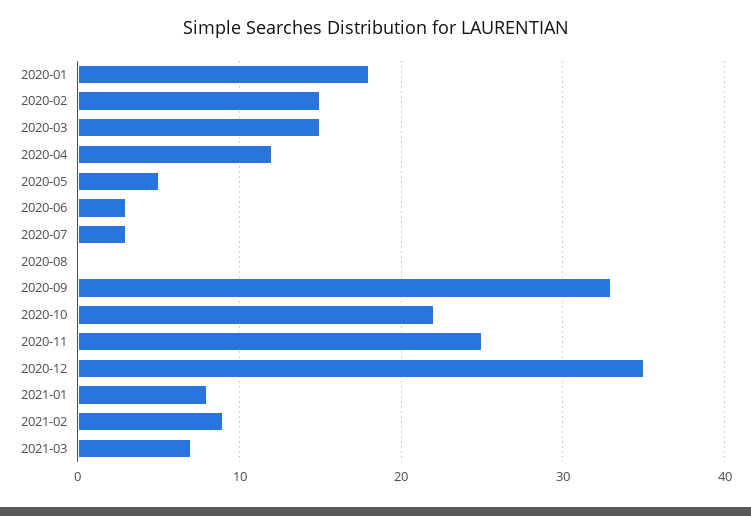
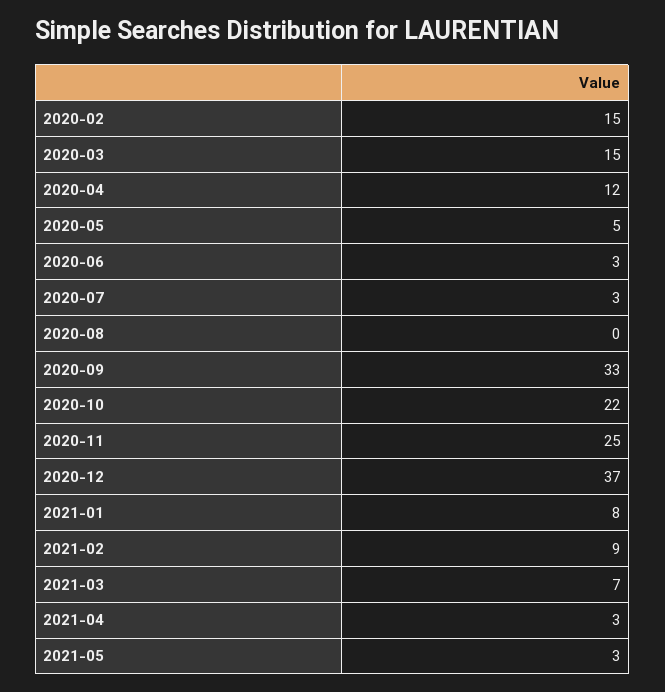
2020-01: 18 -> none
2020-12: 35 -> 37
2021-04: none -> 3
2021-05: none -> 3

